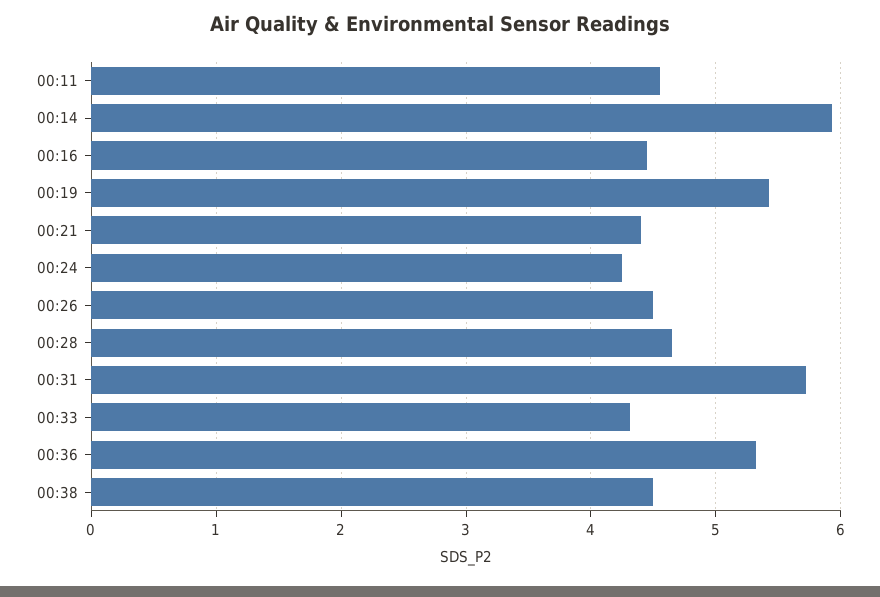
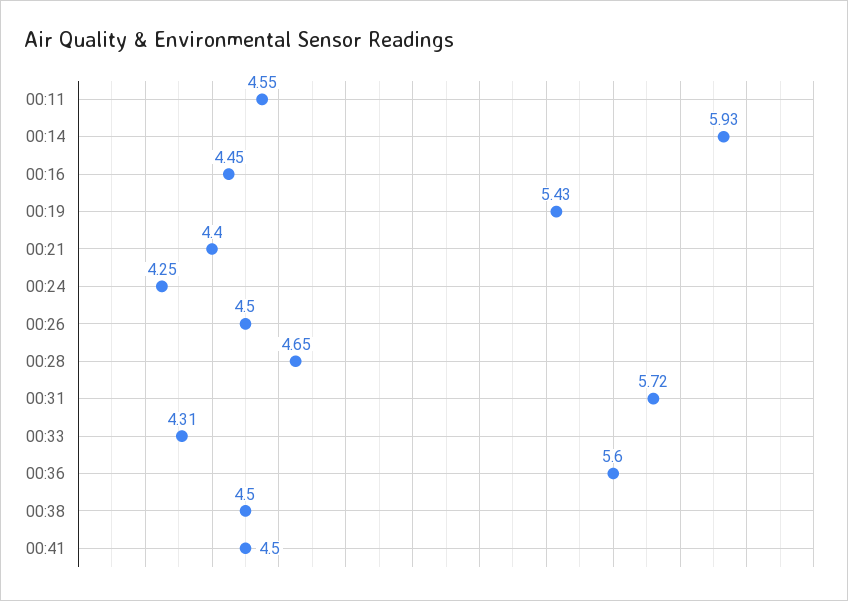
00:36: 5.3 -> 5.6
00:41: none -> 4.5

